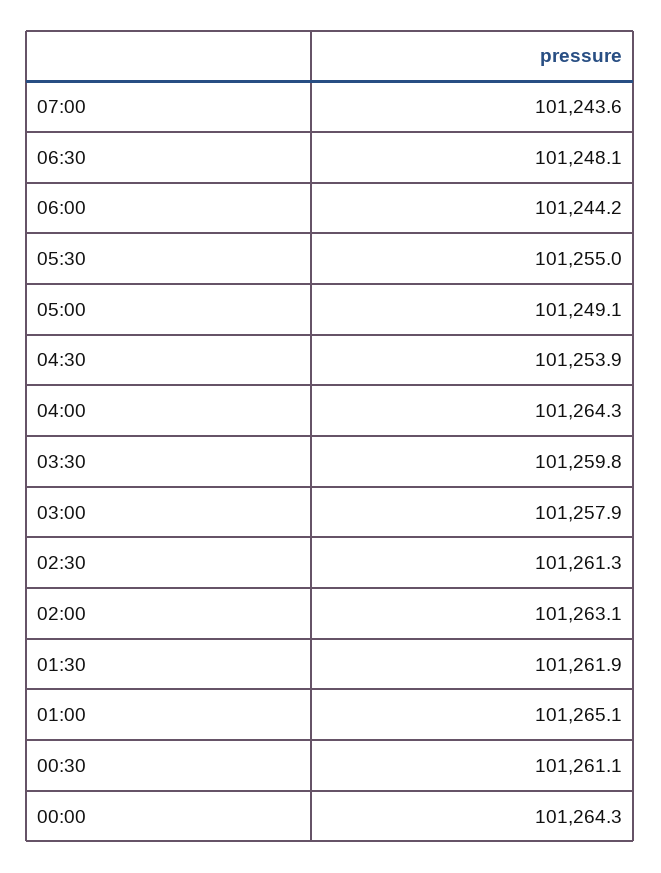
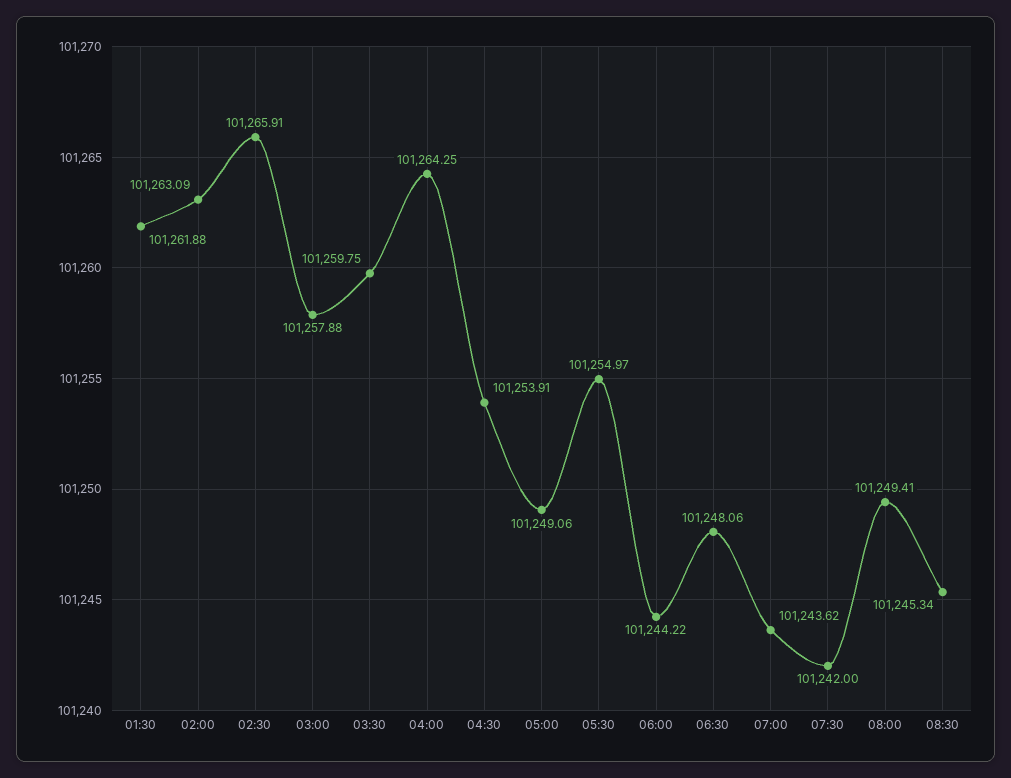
02:30: 101261.3 -> 101265.91
01:00: 101265.1 -> none
00:30: 101261.1 -> none
00:00: 101264.3 -> none
07:30: none -> 101242
08:00: none -> 101249.41
08:30: none -> 101245.34

